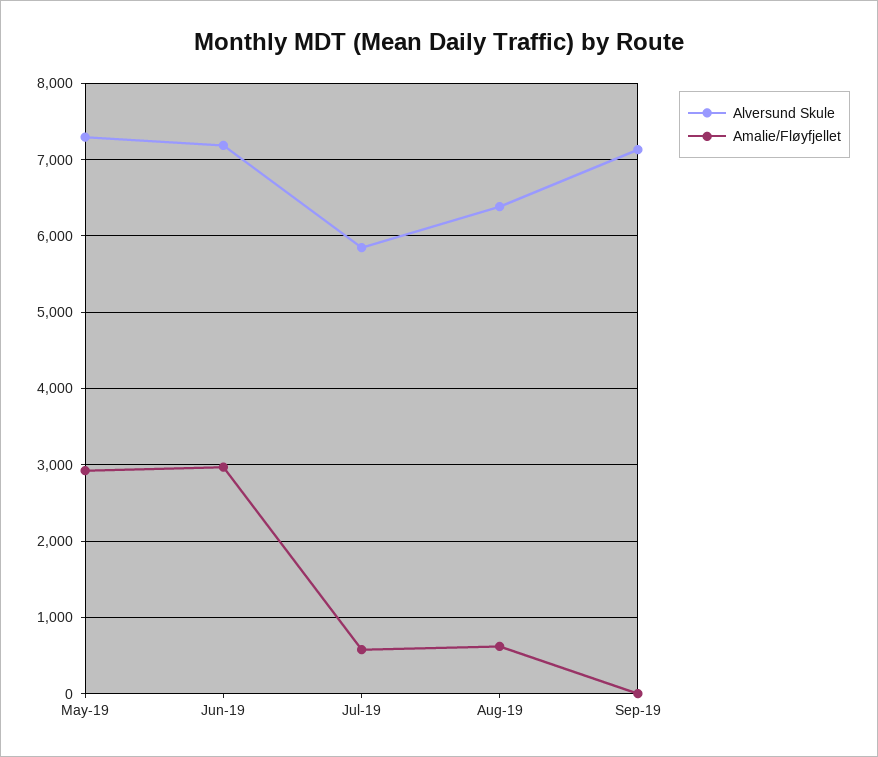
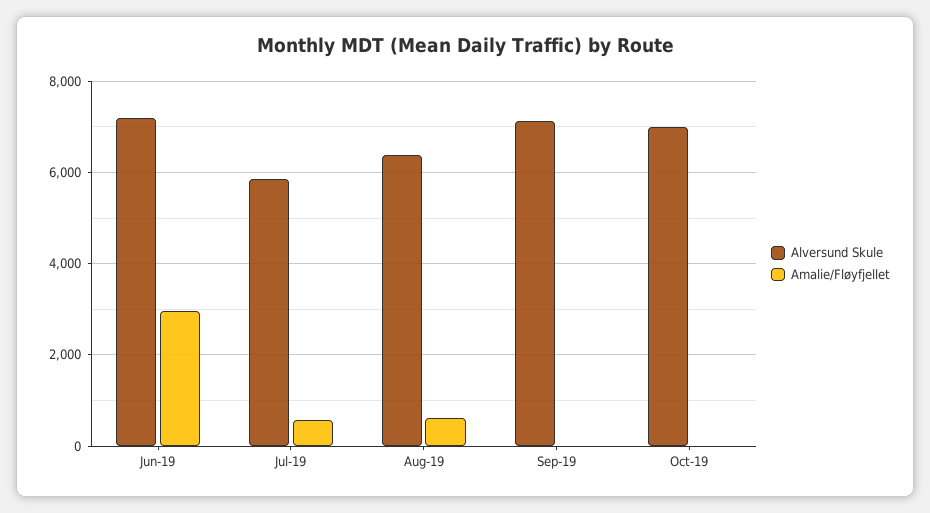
Alversund Skule, May-19: 7300 -> none
Amalie/Fløyfjellet, May-19: 2900 -> none
Alversund Skule, Oct-19: none -> 7000
Amalie/Fløyfjellet, Oct-19: none -> 0

